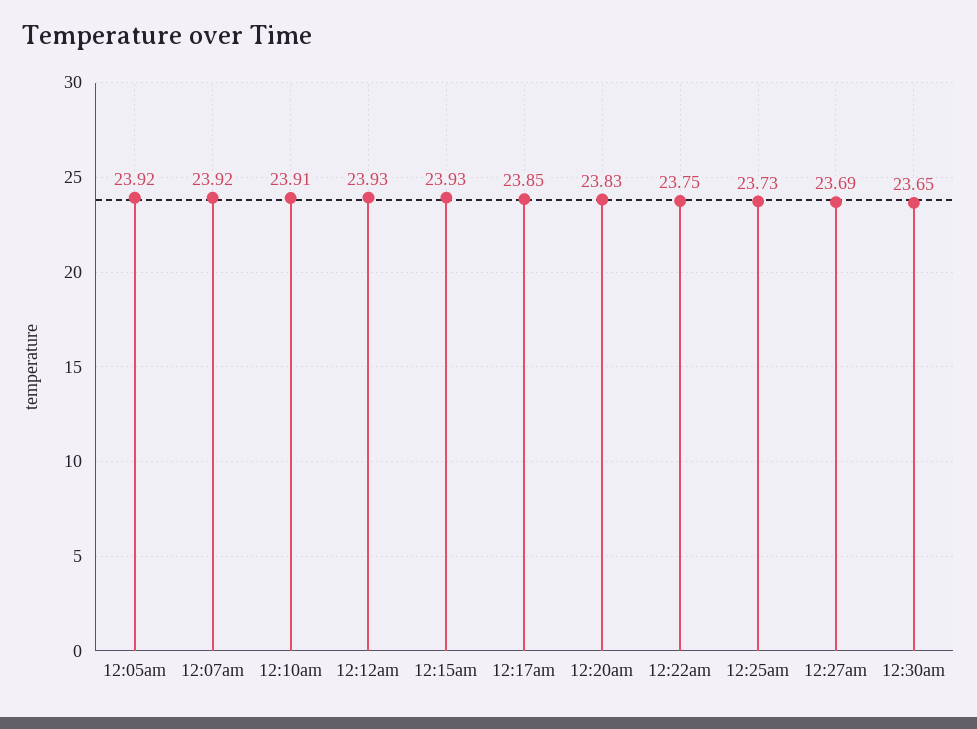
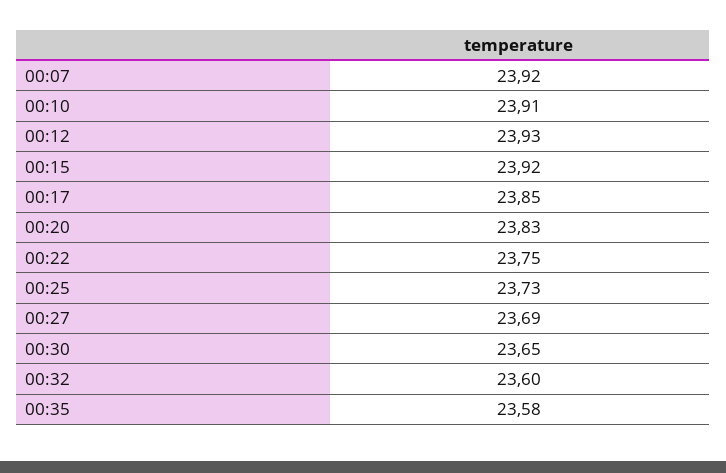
12:05am: 23.92 -> none
12:15am: 23.93 -> 23.92
00:32: none -> 23.6
00:35: none -> 23.58

